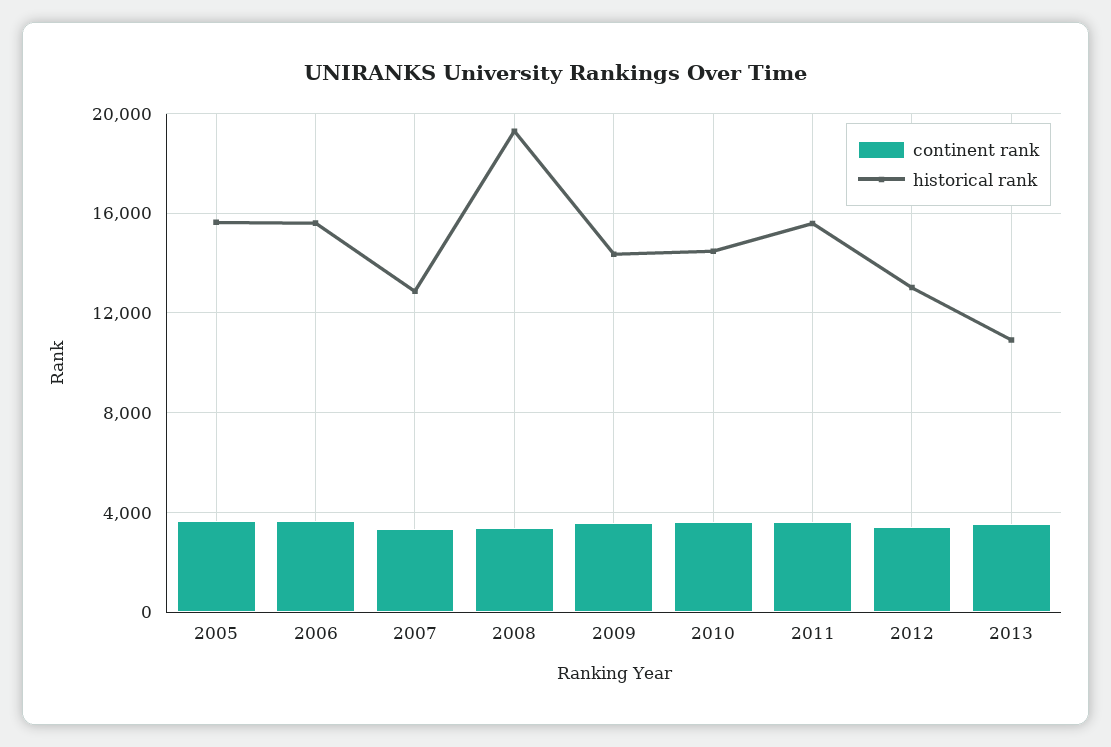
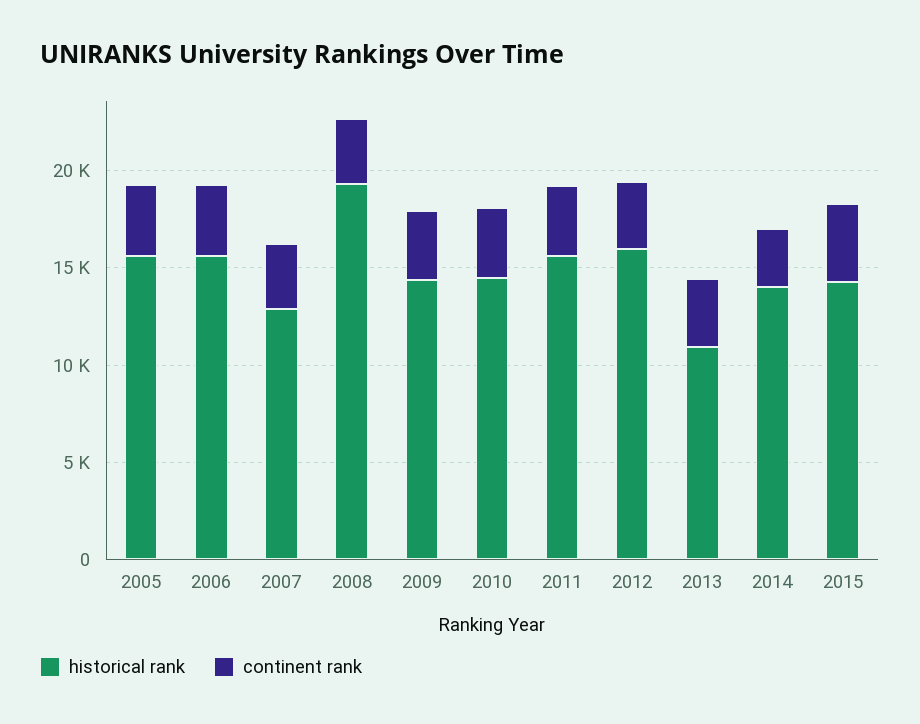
historical rank, 2012: 13000 -> 16000
historical rank, 2014: none -> 14000
continent rank, 2014: none -> 3000
historical rank, 2015: none -> 14000
continent rank, 2015: none -> 4000

